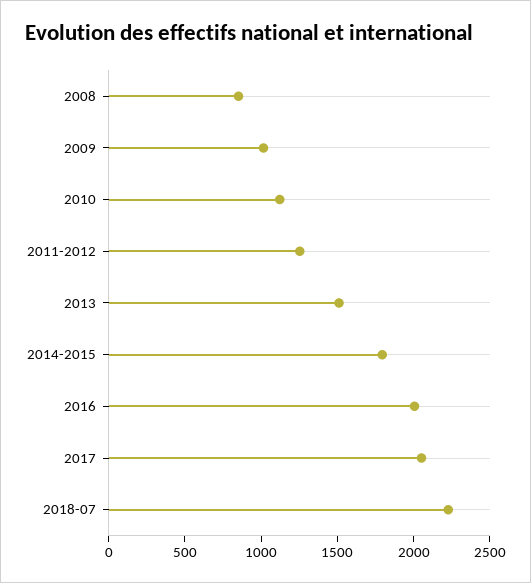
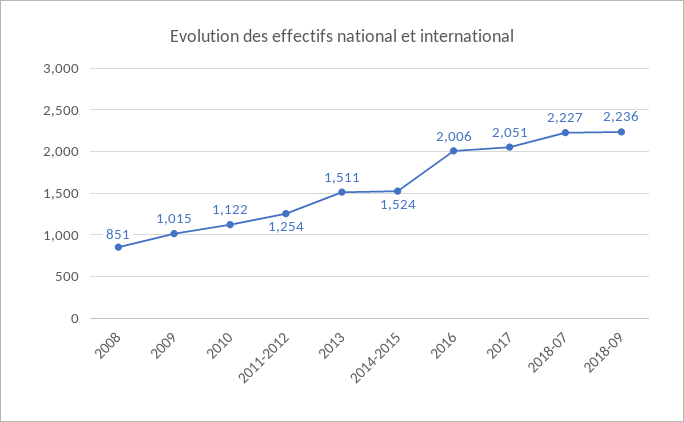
2014-2015: 1800 -> 1524
2018-09: none -> 2236

